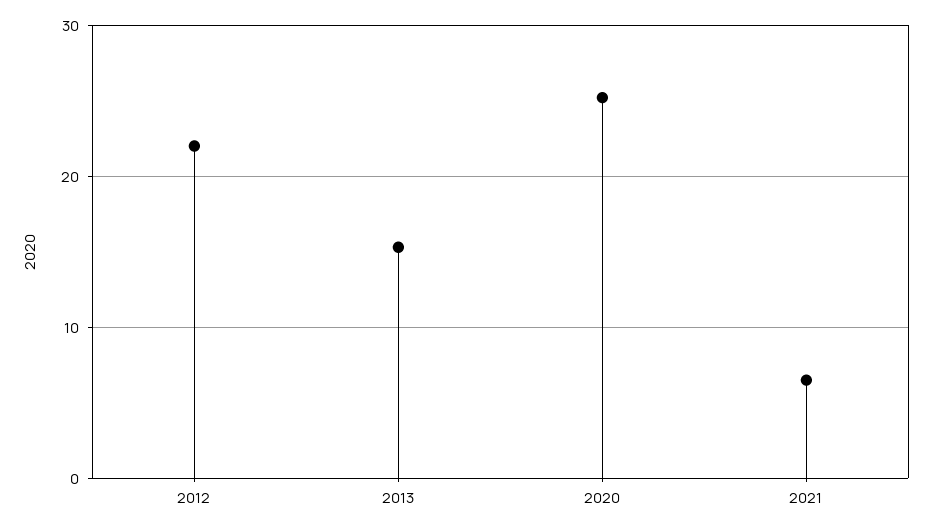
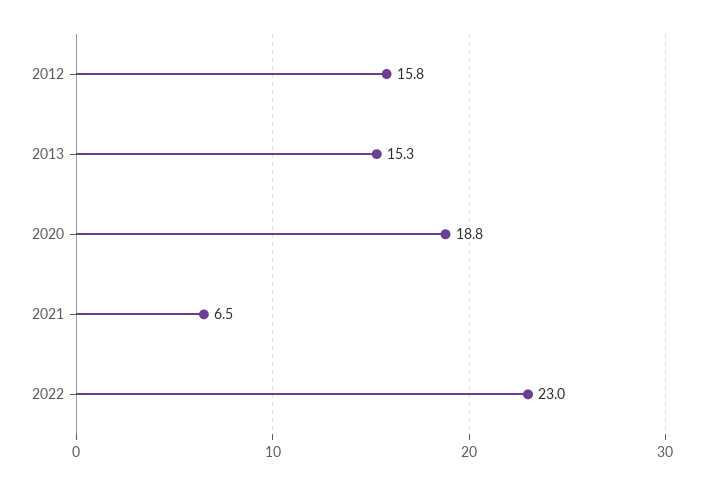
2012: 22 -> 15.8
2020: 25 -> 18.8
2022: none -> 23

